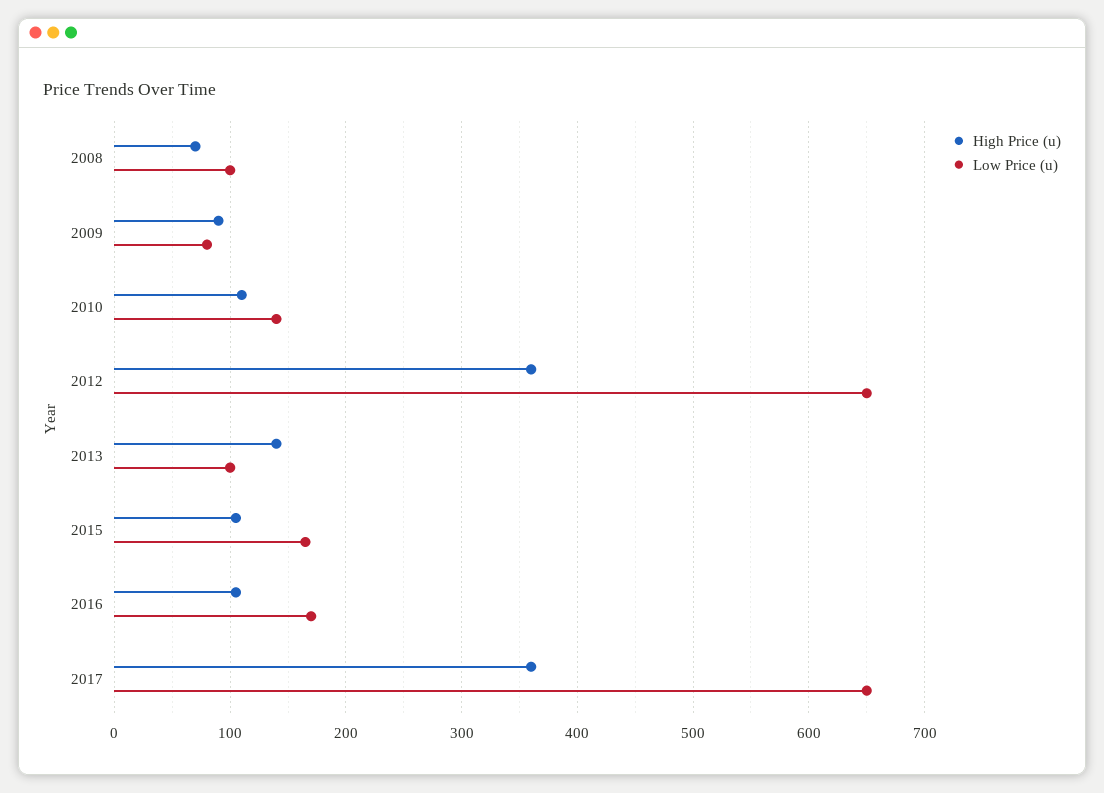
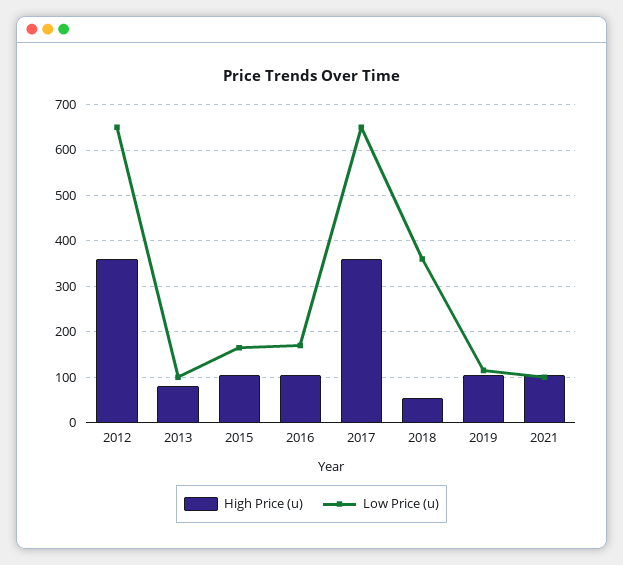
High Price (u), 2008: 70 -> none
Low Price (u), 2008: 100 -> none
High Price (u), 2009: 90 -> none
Low Price (u), 2009: 80 -> none
High Price (u), 2010: 110 -> none
Low Price (u), 2010: 140 -> none
High Price (u), 2013: 140 -> 80
High Price (u), 2018: none -> 60
Low Price (u), 2018: none -> 360
High Price (u), 2019: none -> 100
Low Price (u), 2019: none -> 120
High Price (u), 2021: none -> 100
Low Price (u), 2021: none -> 100

